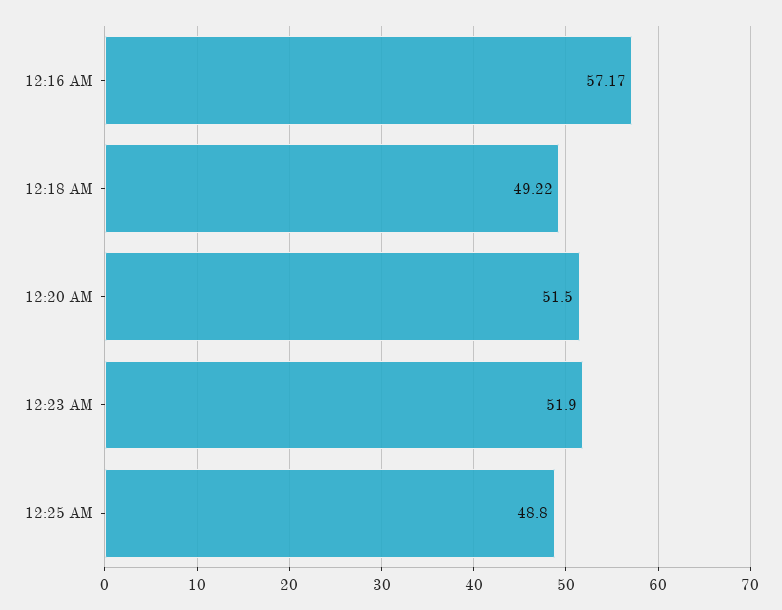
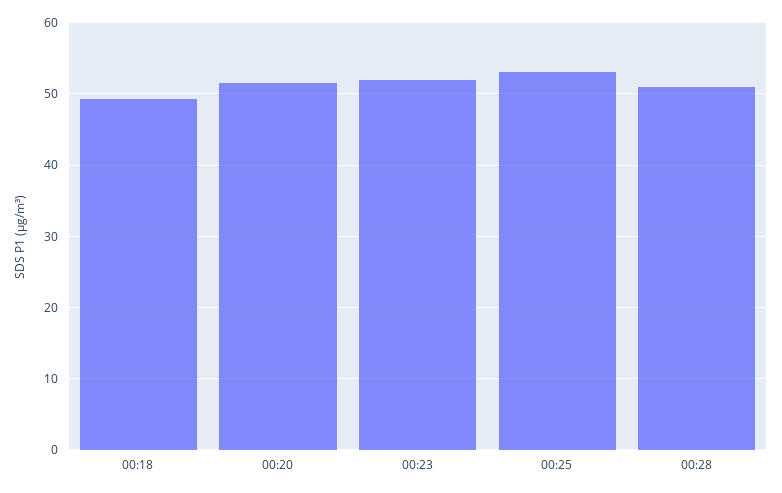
12:16 AM: 57.17 -> none
12:25 AM: 48.8 -> 53
00:28: none -> 51

